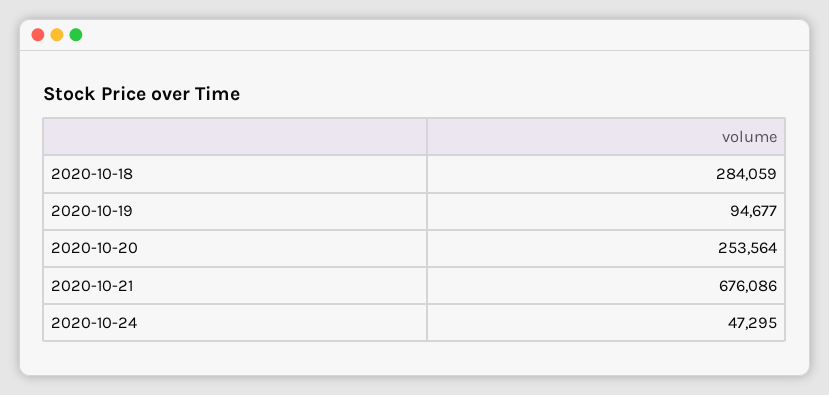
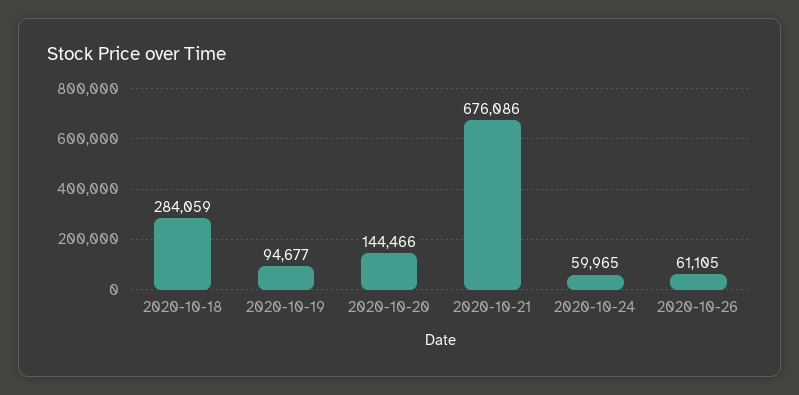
2020-10-20: 253564 -> 144466
2020-10-24: 47295 -> 59965
2020-10-26: none -> 61105

